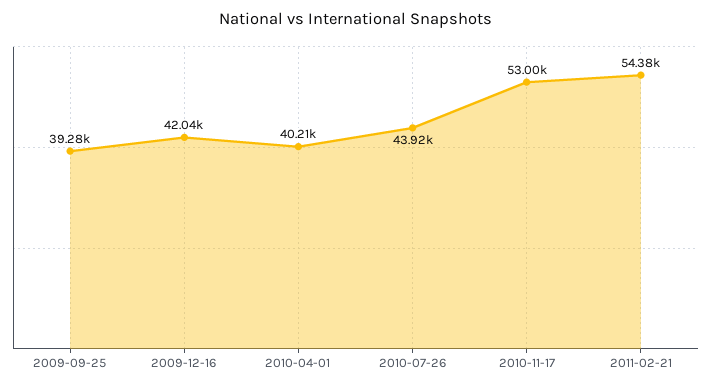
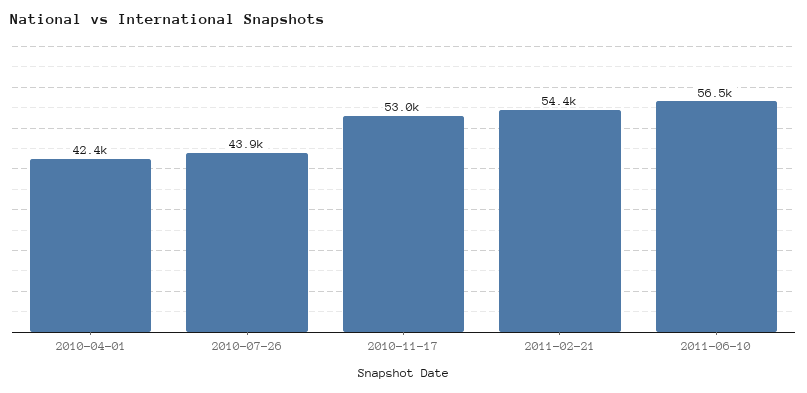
2009-09-25: 39280 -> none
2009-12-16: 42040 -> none
2010-04-01: 40210 -> 42400
2011-06-10: none -> 56500

